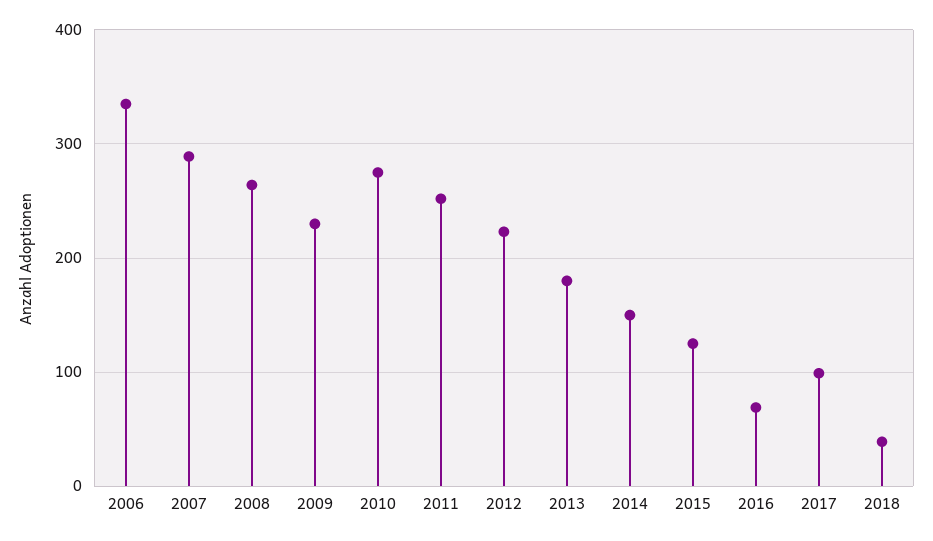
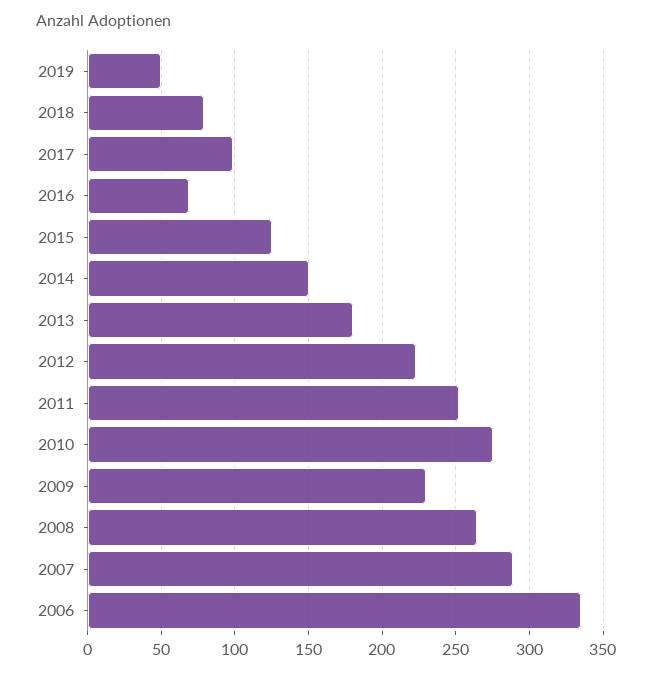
2018: 40 -> 80
2019: none -> 50

